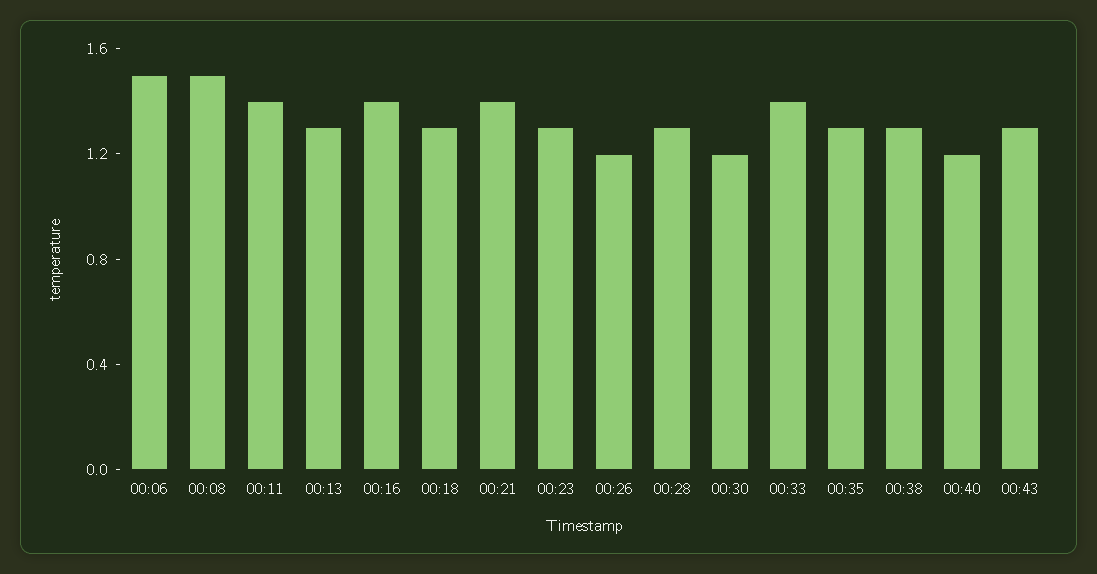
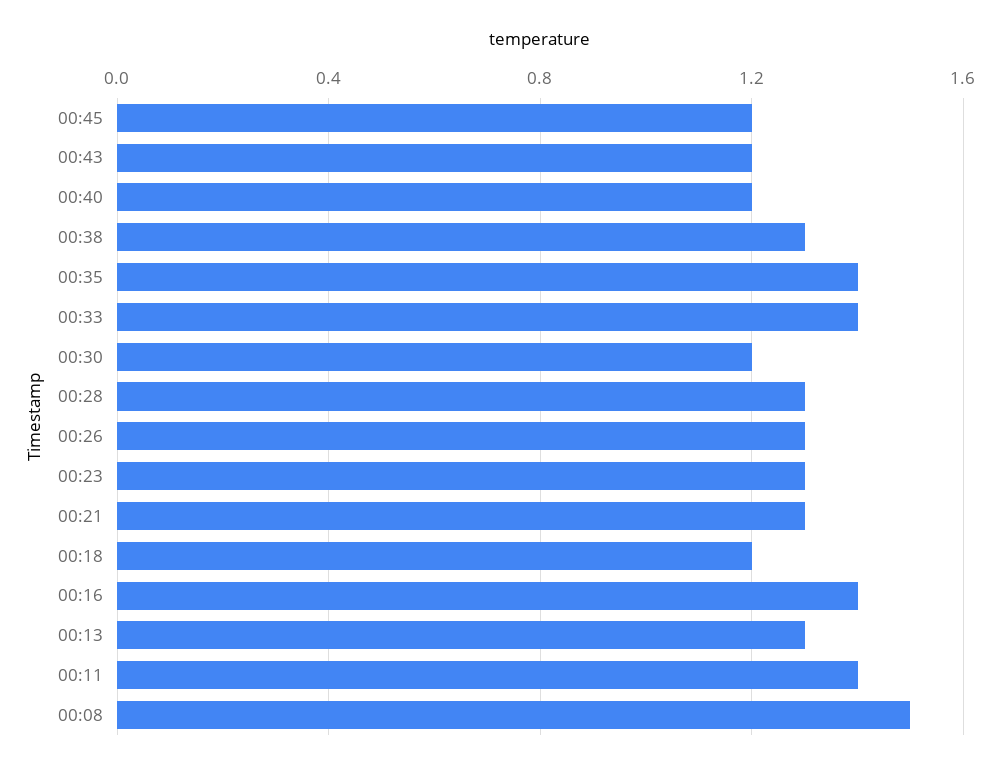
00:06: 1.5 -> none
00:18: 1.3 -> 1.2
00:21: 1.4 -> 1.3
00:26: 1.2 -> 1.3
00:35: 1.3 -> 1.4
00:43: 1.3 -> 1.2
00:45: none -> 1.2

